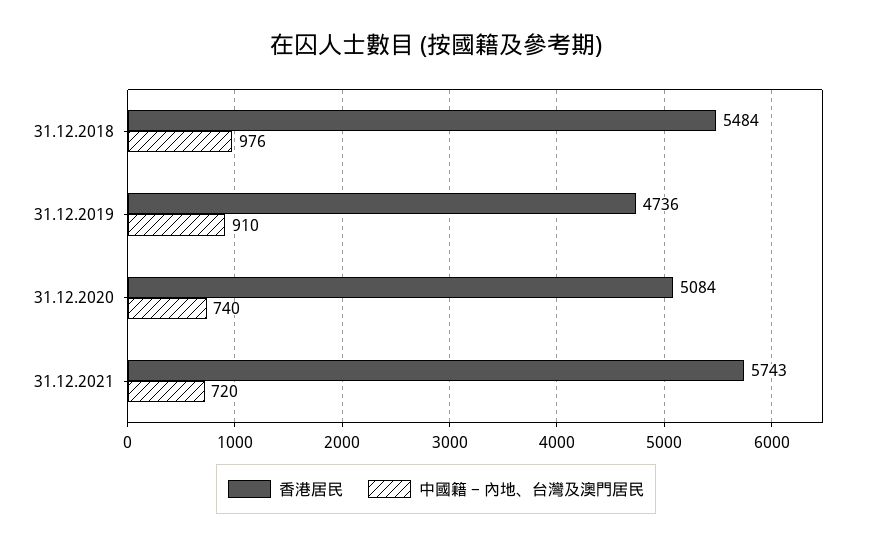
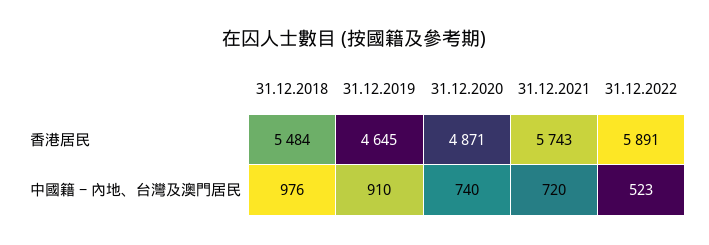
香港居民, 31.12.2019: 4736 -> 4645
香港居民, 31.12.2020: 5084 -> 4871
香港居民, 31.12.2022: none -> 5891
中國籍 − 內地、台灣及澳門居民, 31.12.2022: none -> 523

